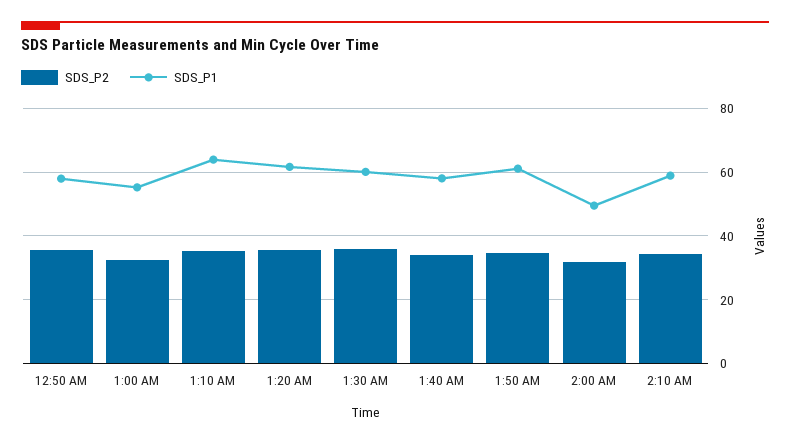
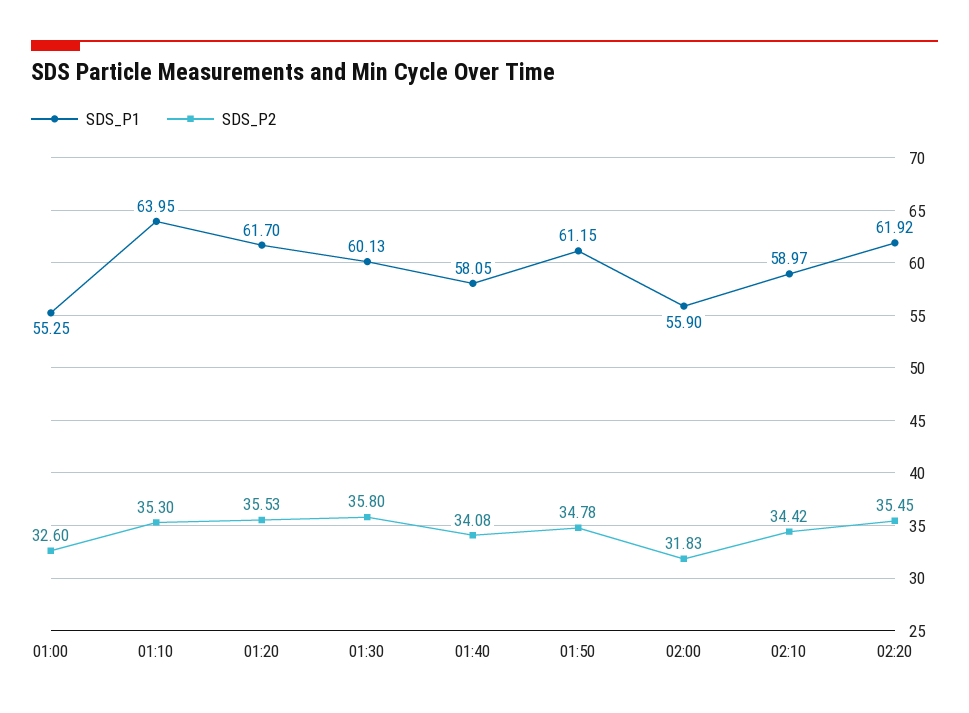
SDS_P2, 12:50 AM: 36 -> none
SDS_P1, 12:50 AM: 58 -> none
SDS_P1, 2:00 AM: 50 -> 55.9
SDS_P1, 02:20: none -> 61.92
SDS_P2, 02:20: none -> 35.45

